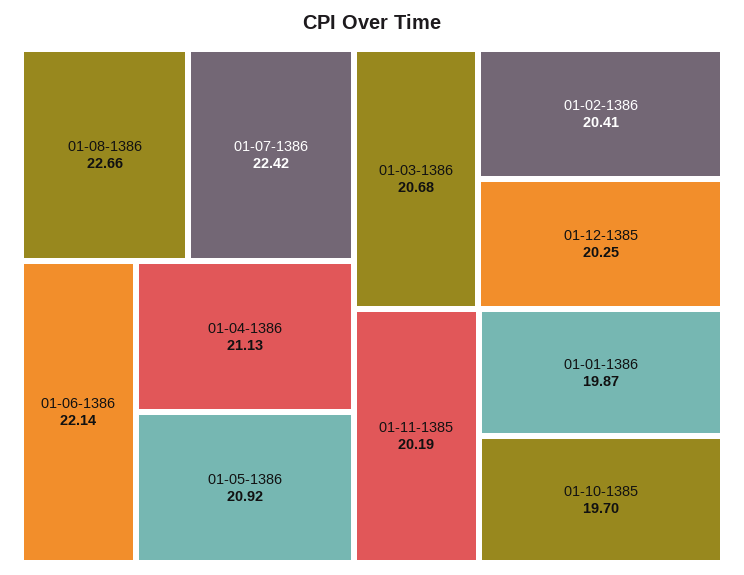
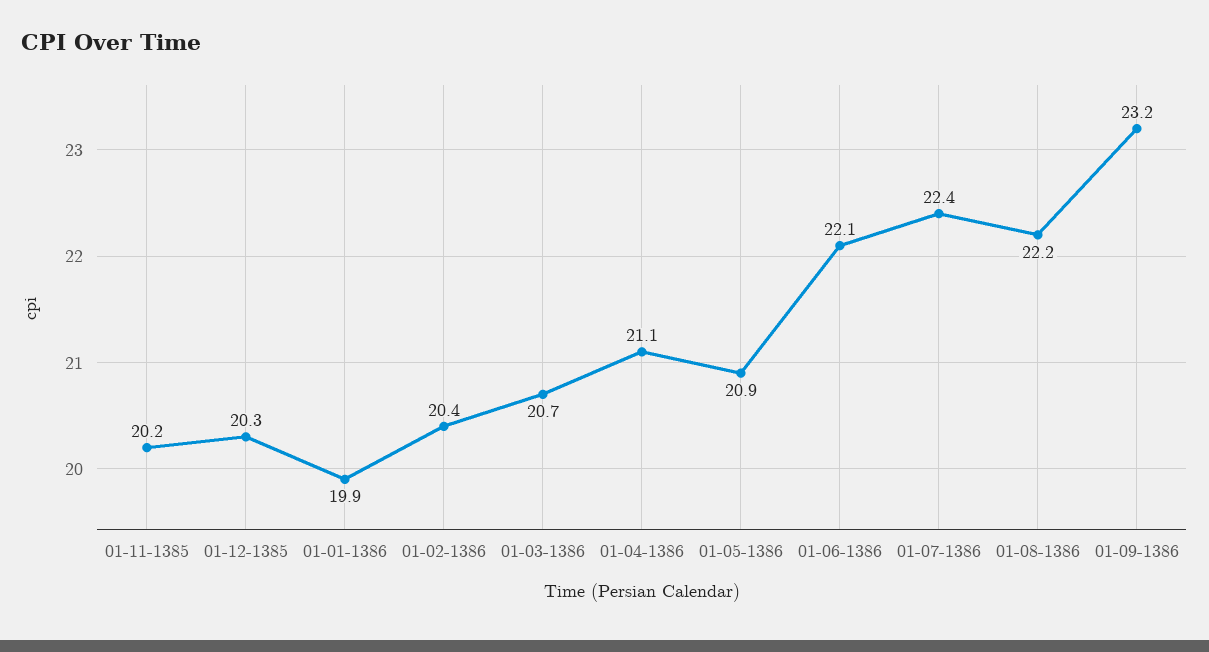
01-08-1386: 22.66 -> 22.2
01-10-1385: 19.7 -> none
01-09-1386: none -> 23.2

